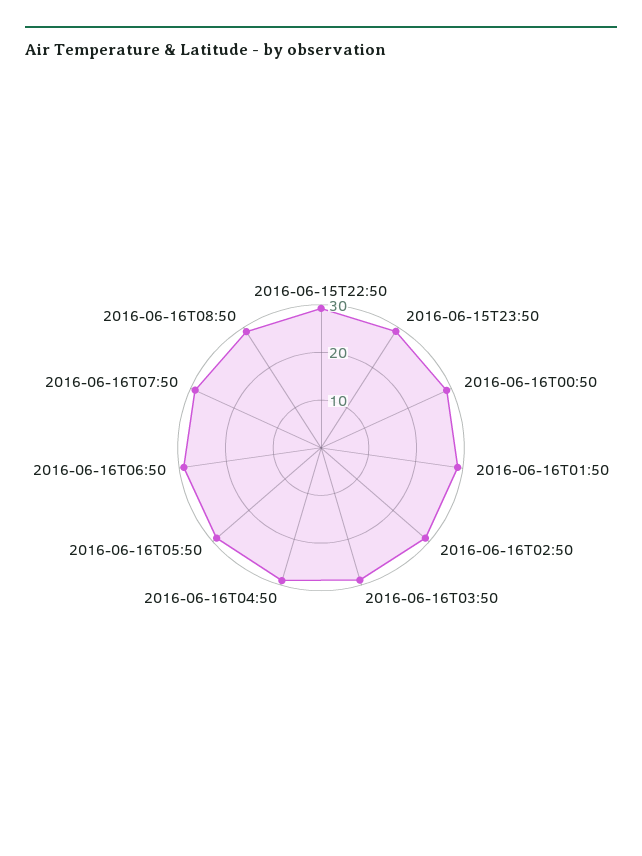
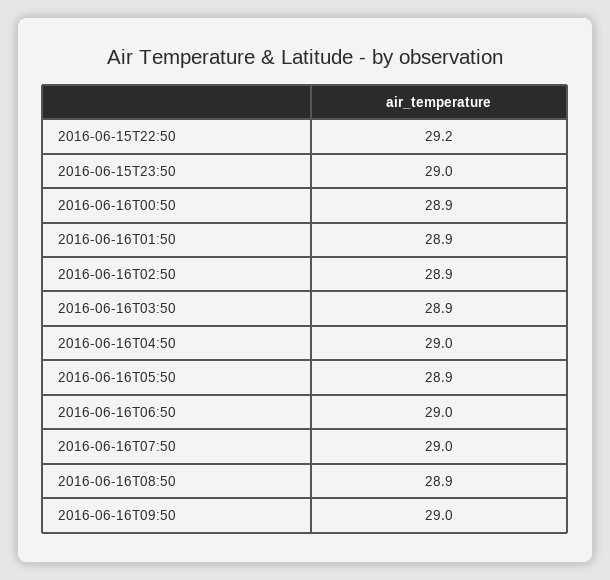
2016-06-16T09:50: none -> 29

